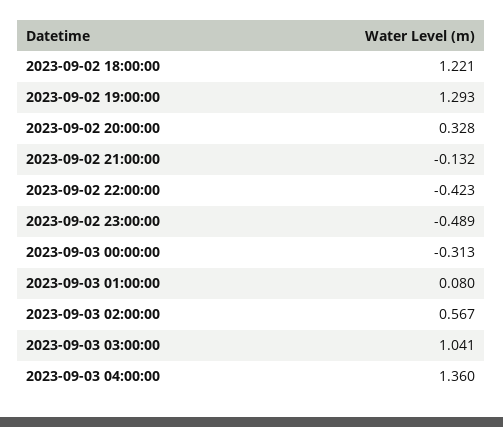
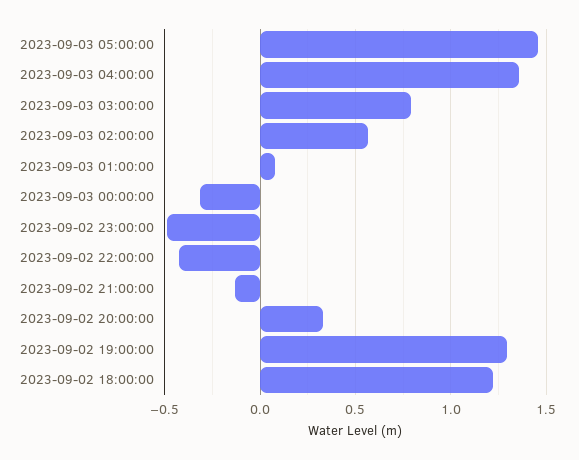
2023-09-03 03:00:00: 1.041 -> 0.8
2023-09-03 05:00:00: none -> 1.45

